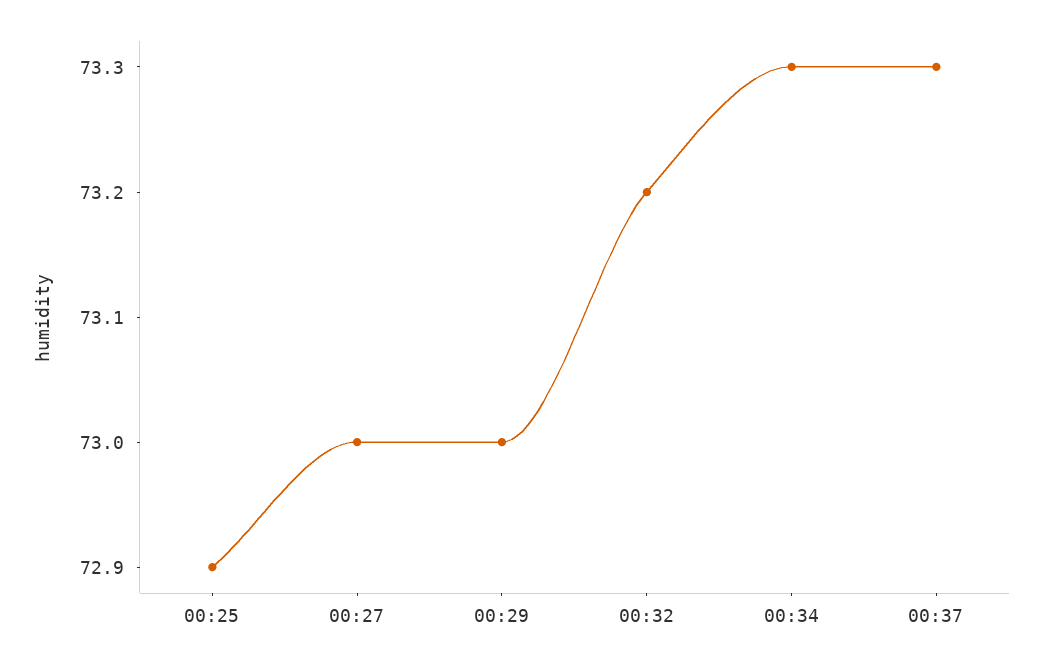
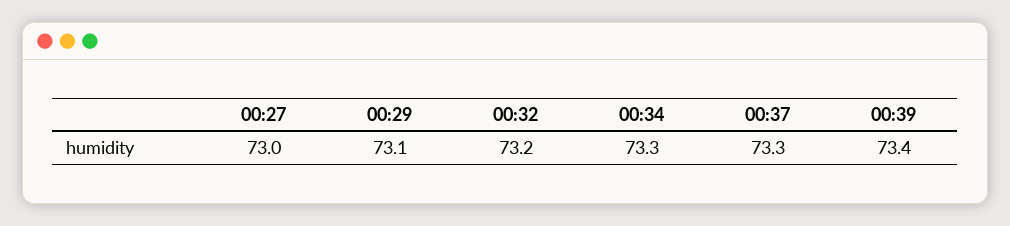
00:25: 72.9 -> none
00:29: 73 -> 73.1
00:39: none -> 73.4

